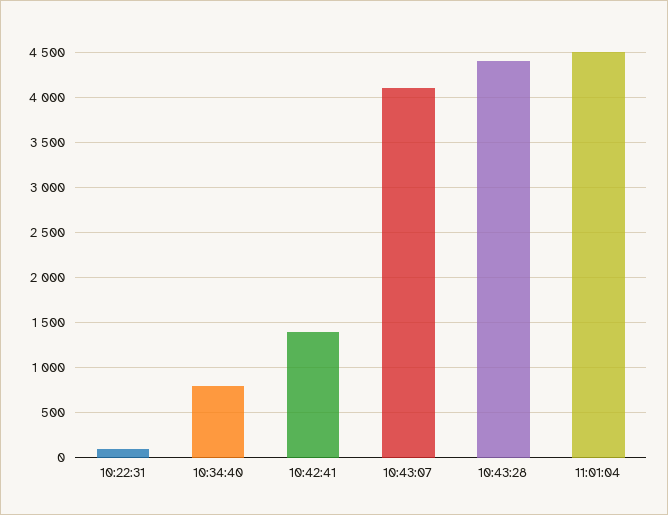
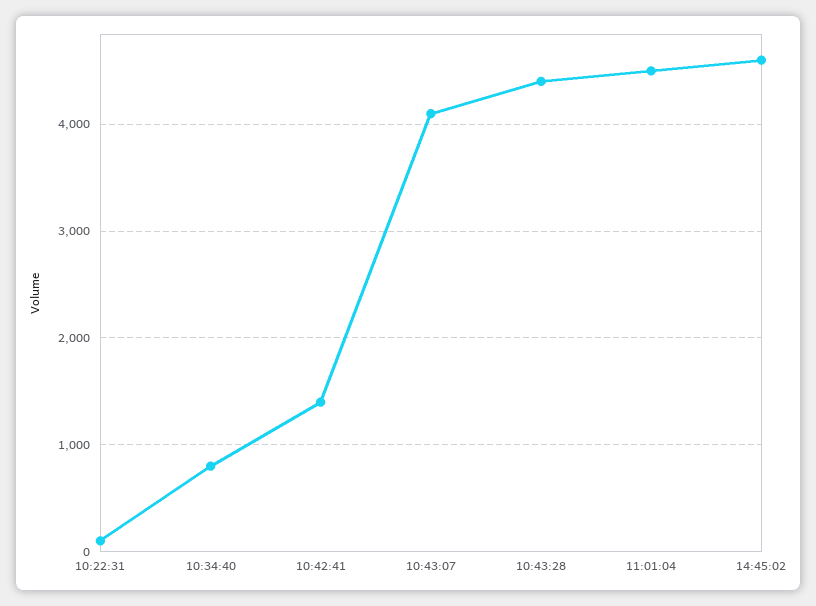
14:45:02: none -> 4600

